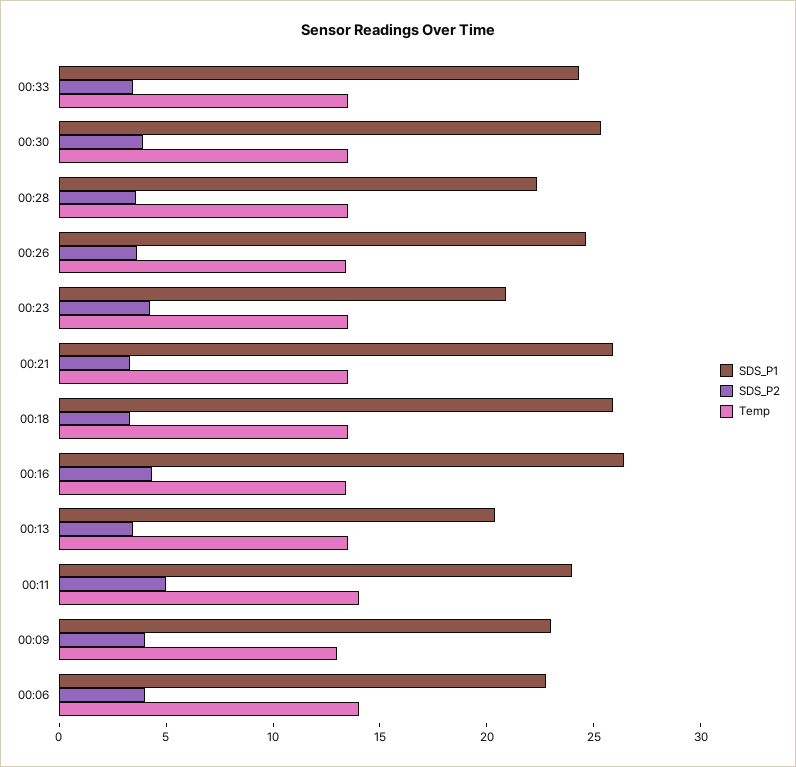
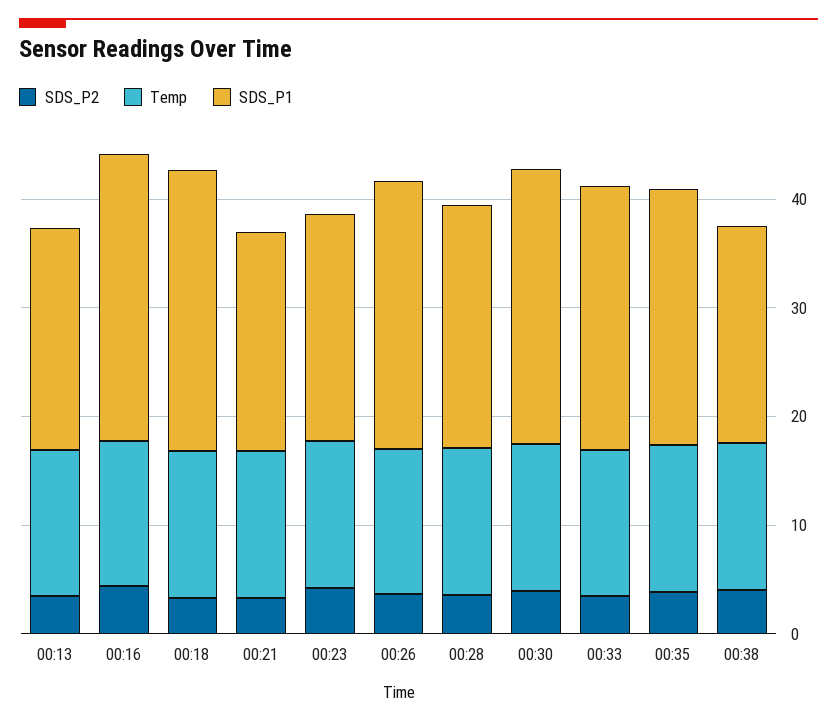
SDS_P1, 00:21: 26 -> 20
SDS_P1, 00:11: 24 -> none
SDS_P2, 00:11: 5 -> none
Temp, 00:11: 14 -> none
SDS_P1, 00:09: 23 -> none
SDS_P2, 00:09: 4 -> none
Temp, 00:09: 13 -> none
SDS_P1, 00:06: 23 -> none
SDS_P2, 00:06: 4 -> none
Temp, 00:06: 14 -> none
SDS_P2, 00:35: none -> 4
Temp, 00:35: none -> 14
SDS_P1, 00:35: none -> 24
SDS_P2, 00:38: none -> 4
Temp, 00:38: none -> 14
SDS_P1, 00:38: none -> 20

